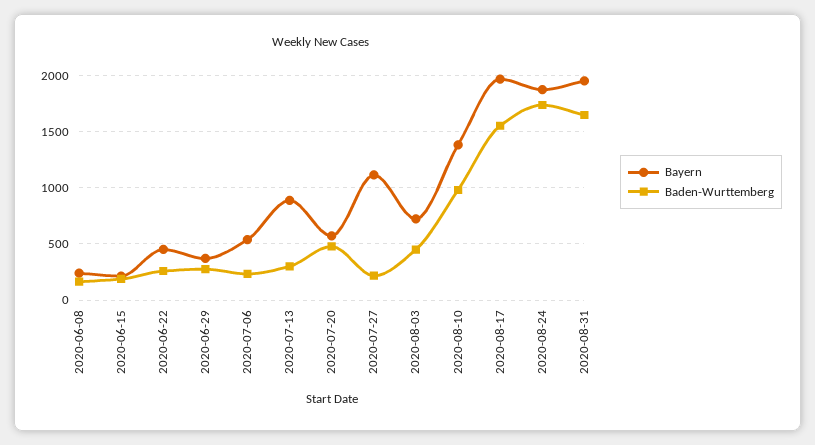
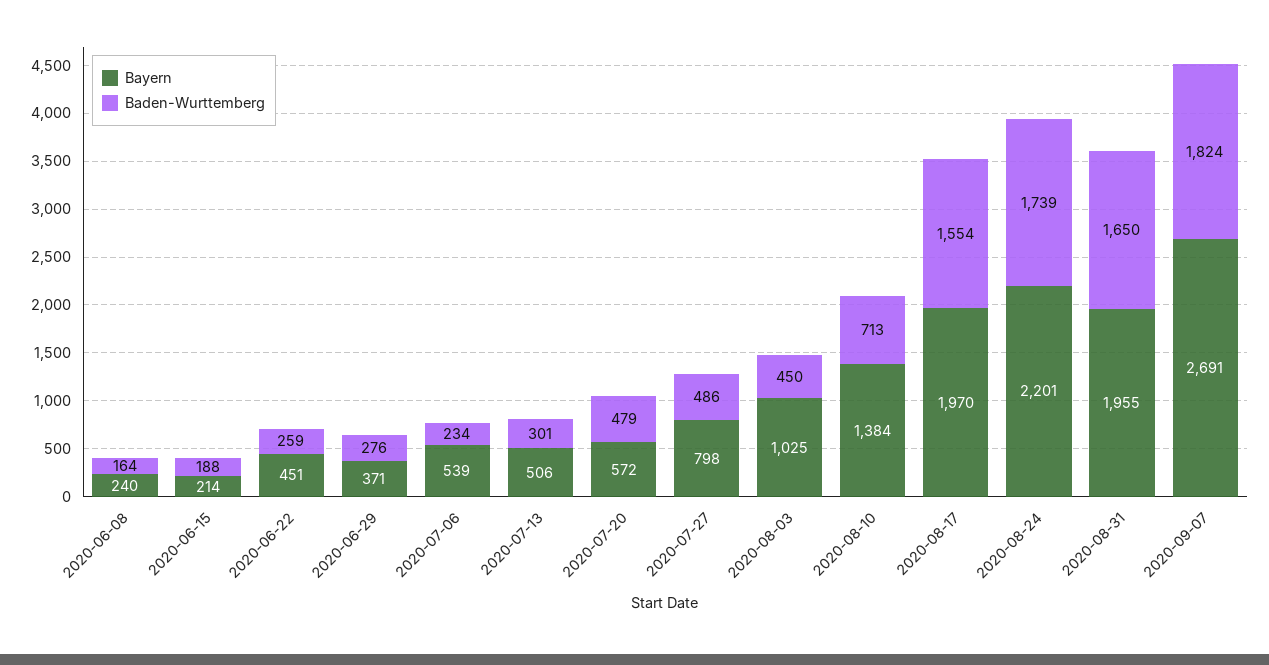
Bayern, 2020-07-13: 900 -> 506
Bayern, 2020-07-27: 1100 -> 798
Baden-Wurttemberg, 2020-07-27: 200 -> 486
Bayern, 2020-08-03: 700 -> 1025
Baden-Wurttemberg, 2020-08-10: 1000 -> 713
Bayern, 2020-08-24: 1900 -> 2201
Bayern, 2020-09-07: none -> 2691
Baden-Wurttemberg, 2020-09-07: none -> 1824

